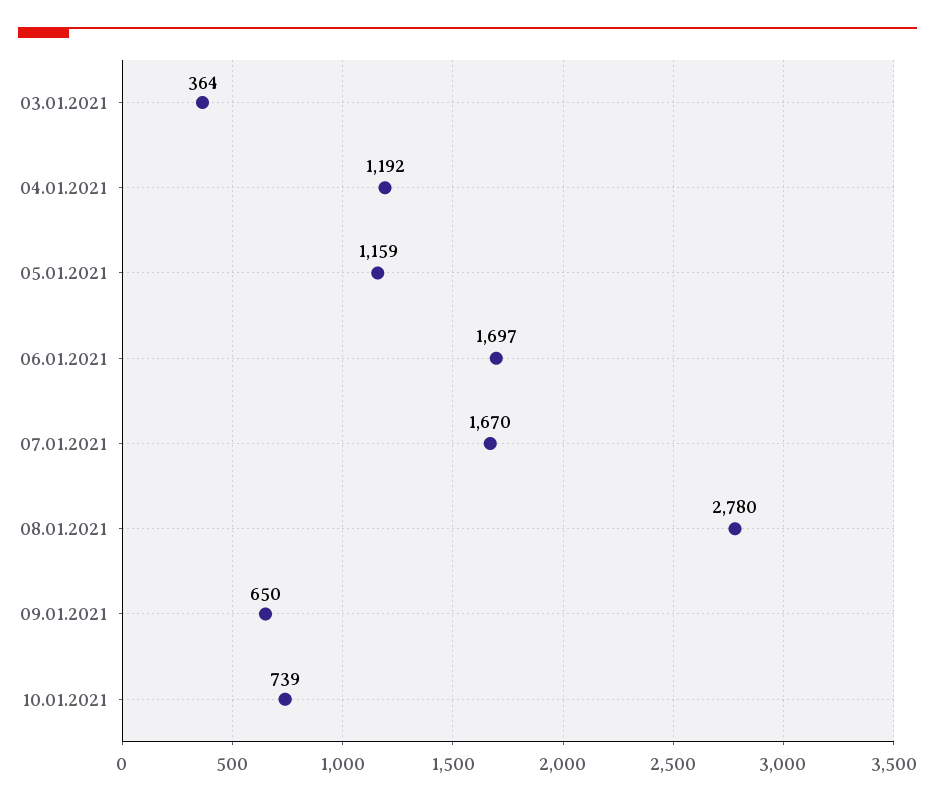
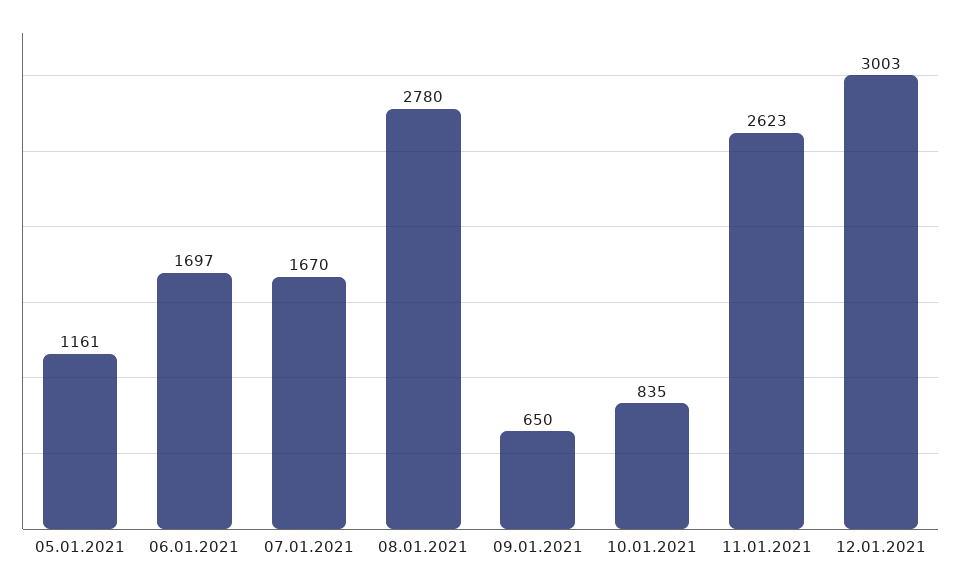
03.01.2021: 364 -> none
04.01.2021: 1192 -> none
05.01.2021: 1159 -> 1161
10.01.2021: 739 -> 835
11.01.2021: none -> 2623
12.01.2021: none -> 3003

